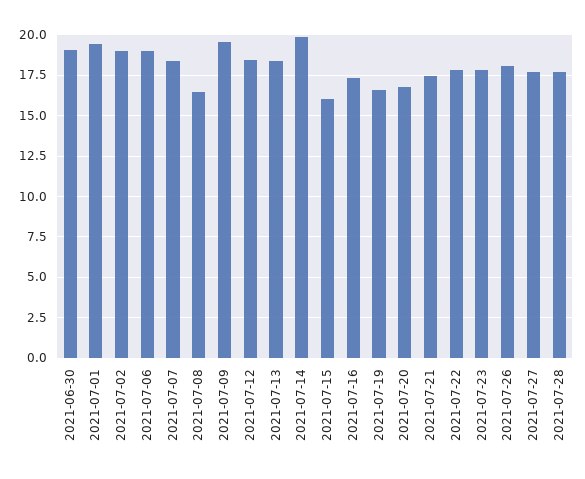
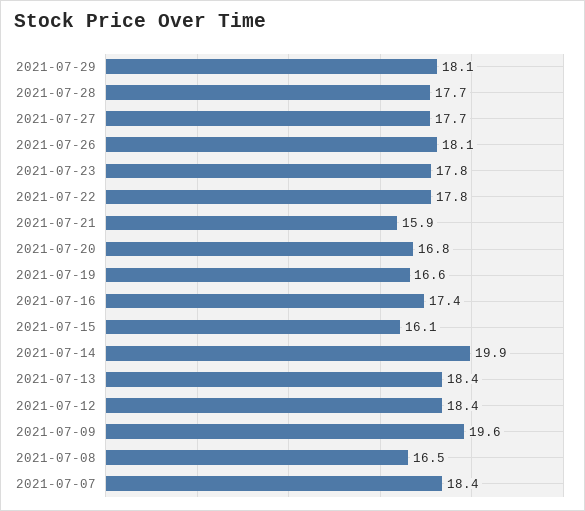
2021-06-30: 19 -> none
2021-07-01: 19.5 -> none
2021-07-02: 19 -> none
2021-07-06: 19 -> none
2021-07-21: 17.5 -> 15.9
2021-07-29: none -> 18.1

